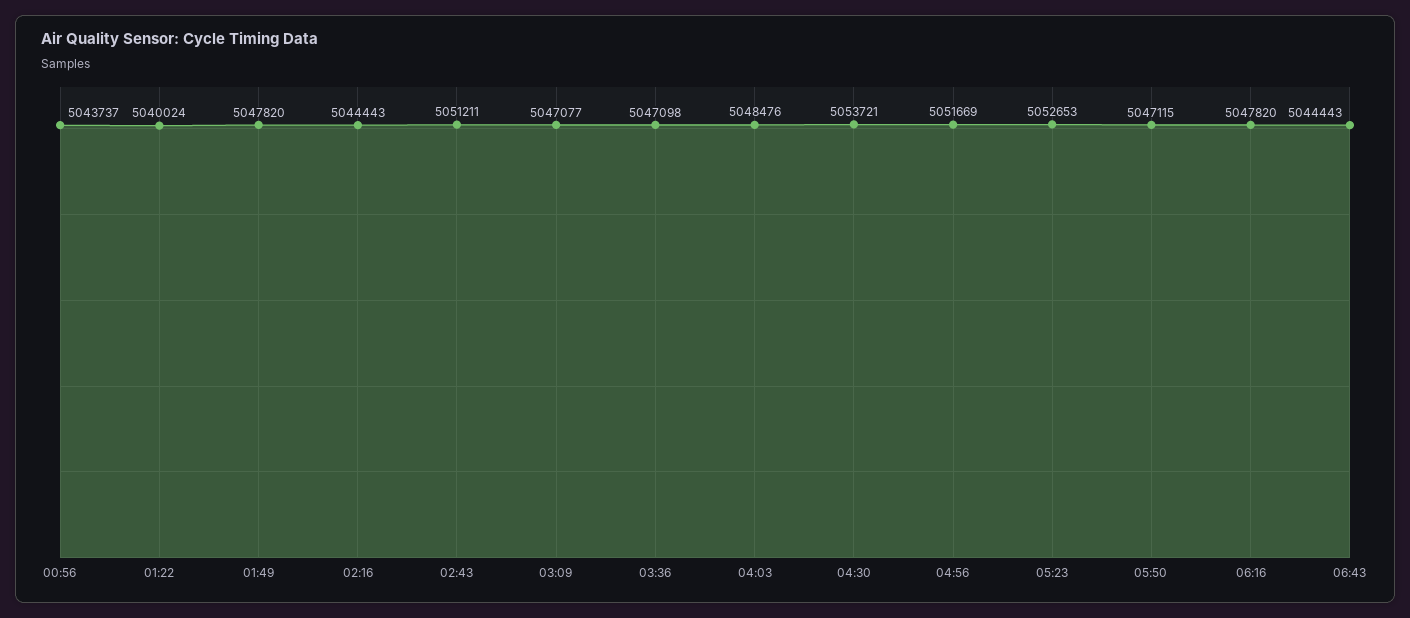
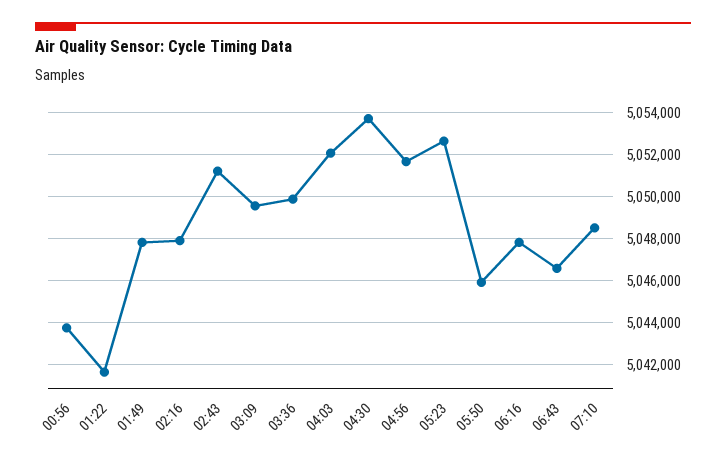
01:22: 5040024 -> 5041500
02:16: 5044443 -> 5048000
03:09: 5047077 -> 5049500
03:36: 5047098 -> 5050000
04:03: 5048476 -> 5052000
05:50: 5047115 -> 5046000
06:43: 5044443 -> 5046500
07:10: none -> 5048500

